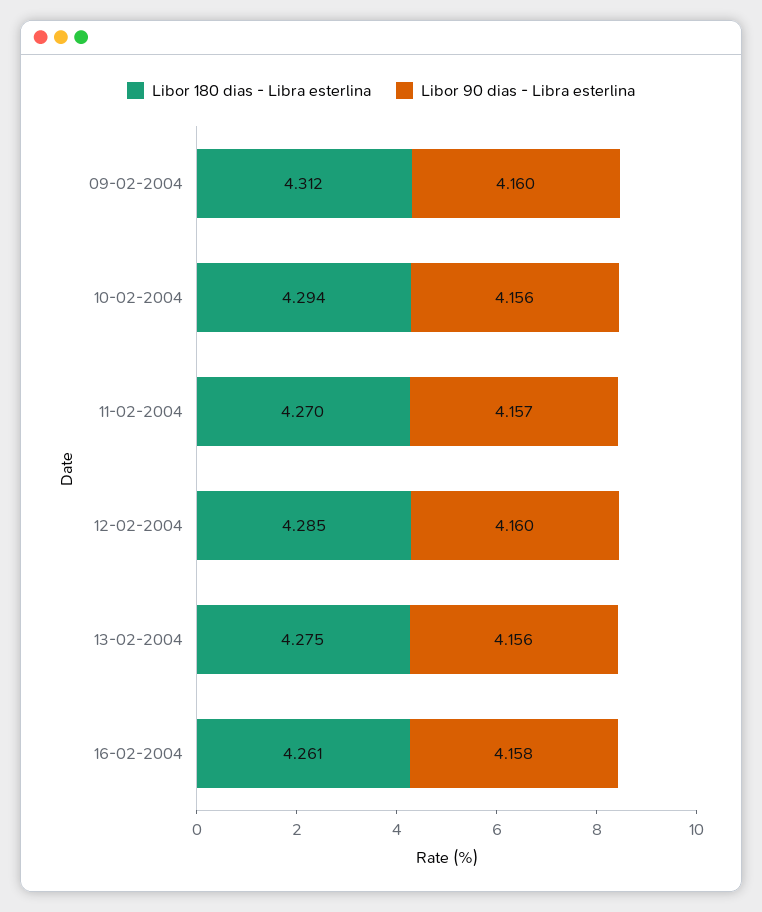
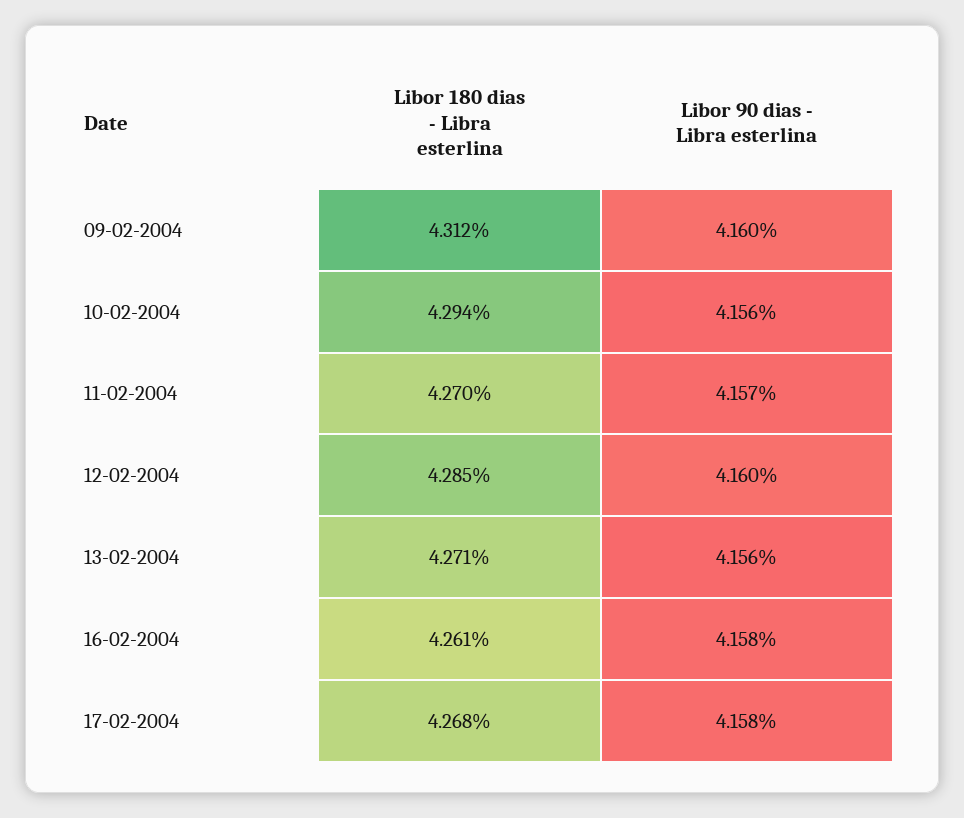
Libor 180 dias - Libra esterlina, 13-02-2004: 4.275 -> 4.271
Libor 180 dias - Libra esterlina, 17-02-2004: none -> 4.268
Libor 90 dias - Libra esterlina, 17-02-2004: none -> 4.158

